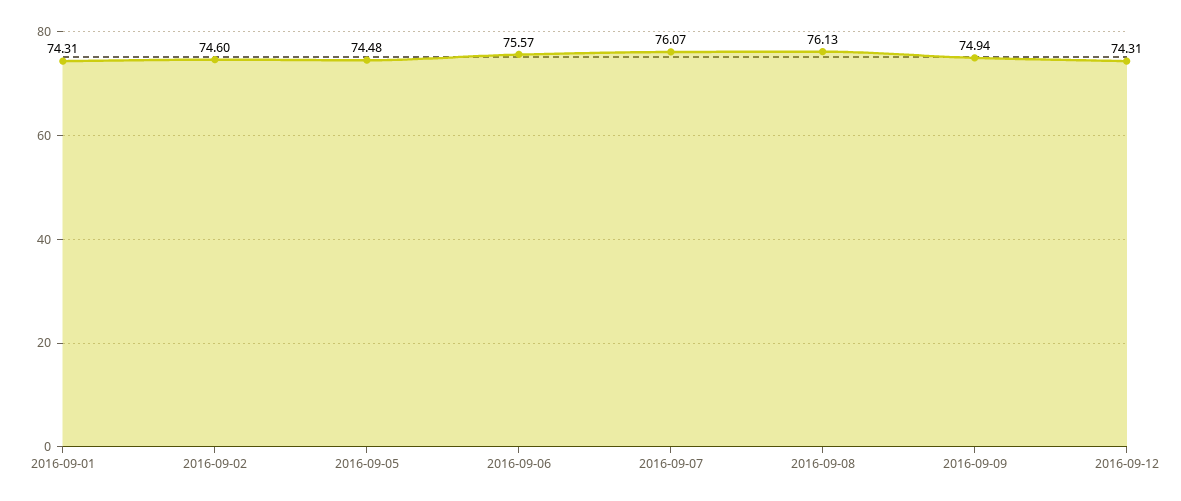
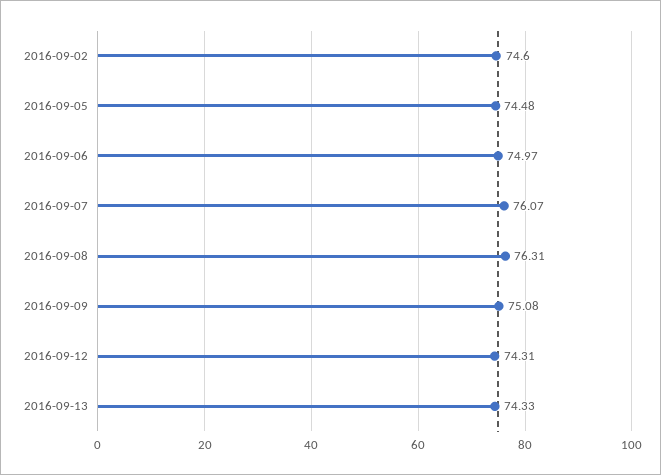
2016-09-01: 74.31 -> none
2016-09-06: 75.57 -> 74.97
2016-09-08: 76.13 -> 76.31
2016-09-09: 74.94 -> 75.08
2016-09-13: none -> 74.33

